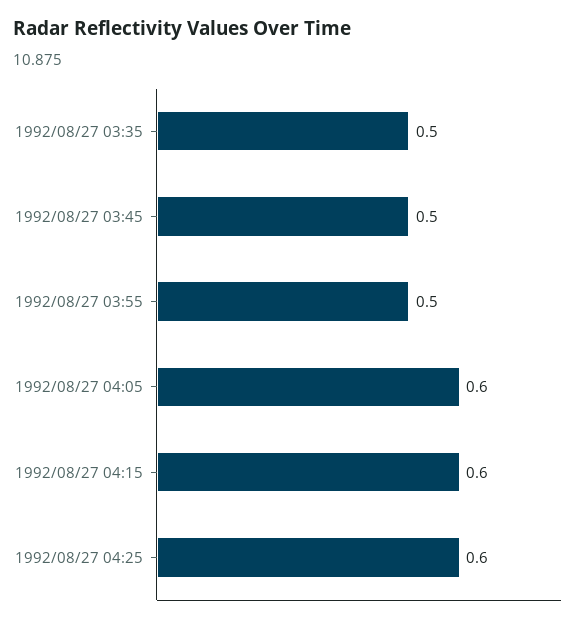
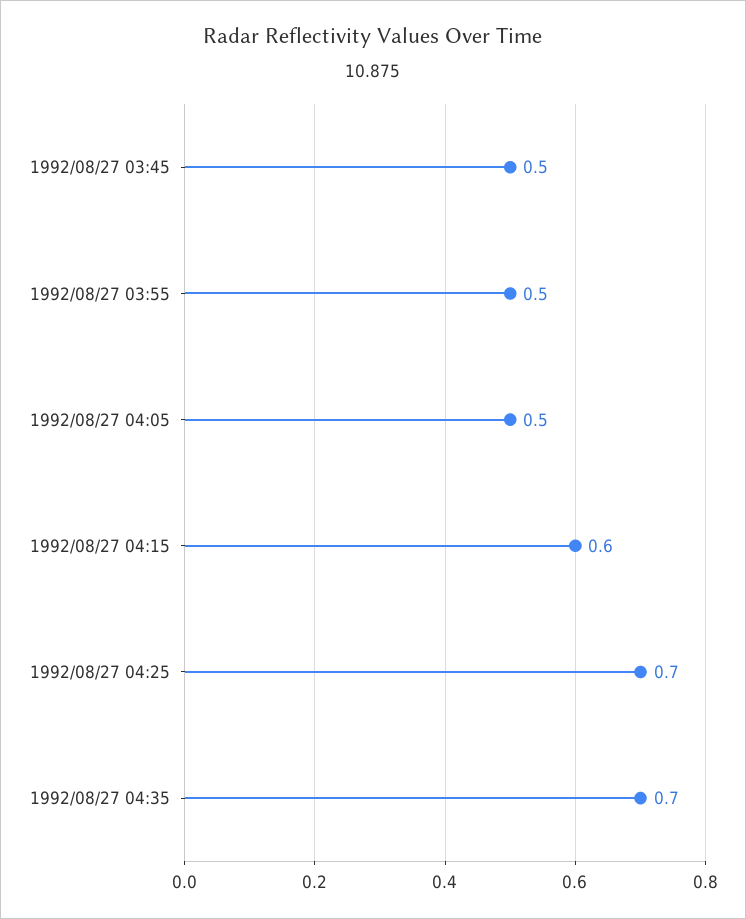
1992/08/27 03:35: 0.5 -> none
1992/08/27 04:05: 0.6 -> 0.5
1992/08/27 04:25: 0.6 -> 0.7
1992/08/27 04:35: none -> 0.7

